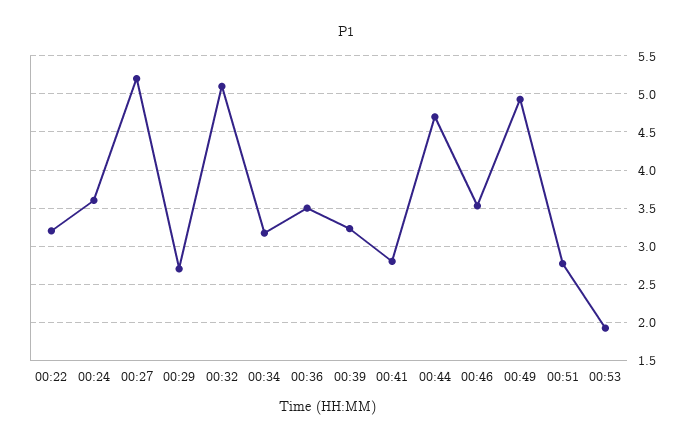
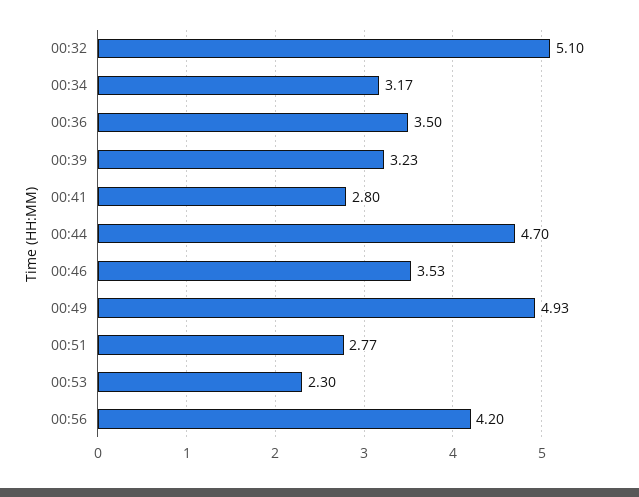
00:22: 3.2 -> none
00:24: 3.6 -> none
00:27: 5.2 -> none
00:29: 2.7 -> none
00:53: 1.9 -> 2.3
00:56: none -> 4.2

